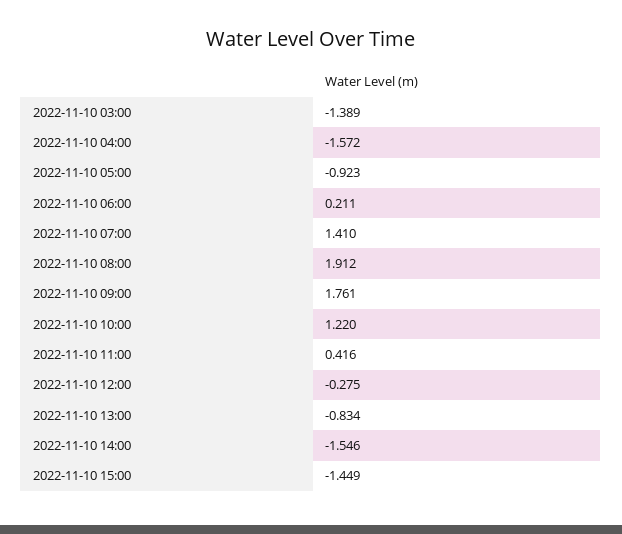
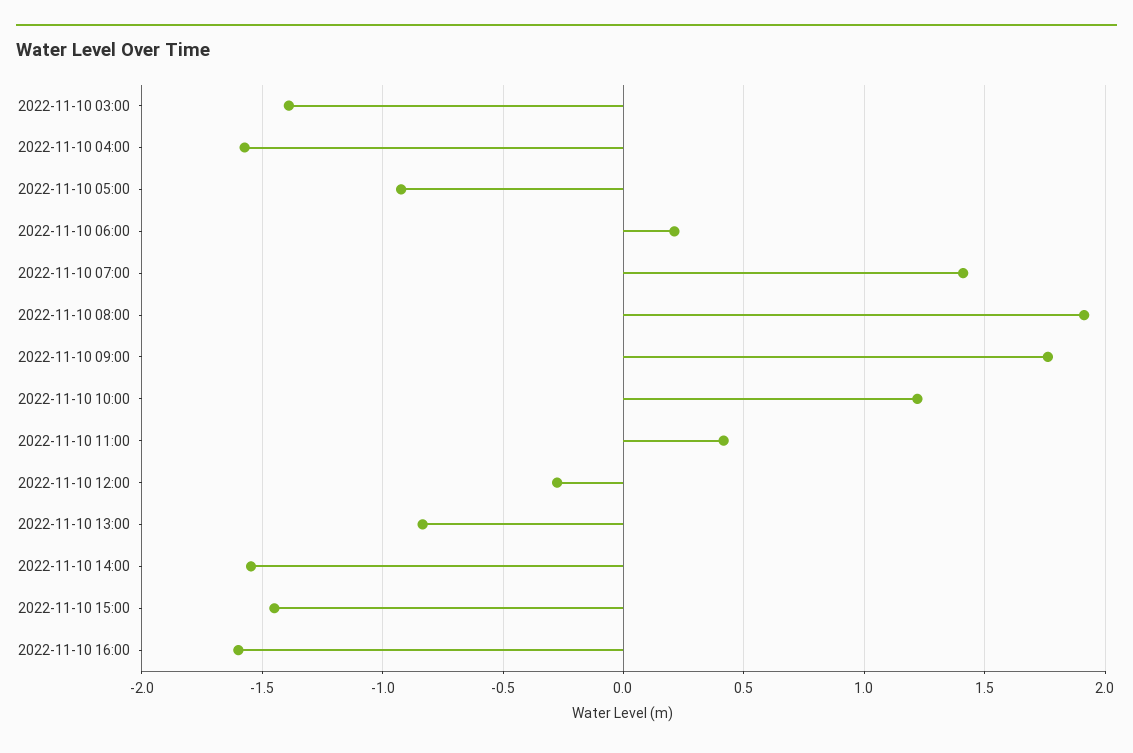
2022-11-10 16:00: none -> -1.6

